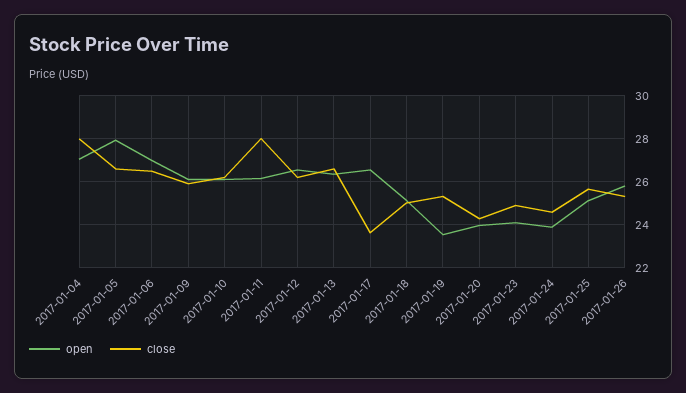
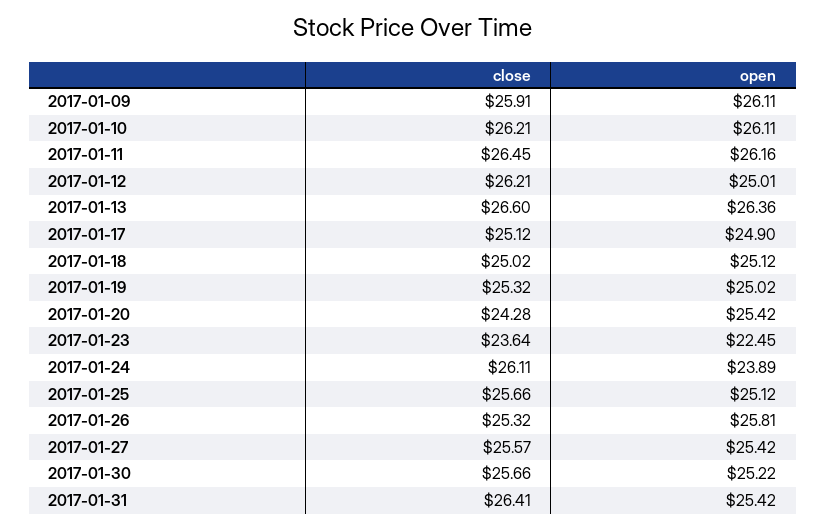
open, 2017-01-04: 27 -> none
close, 2017-01-04: 28 -> none
open, 2017-01-05: 28 -> none
close, 2017-01-05: 26.5 -> none
open, 2017-01-06: 27 -> none
close, 2017-01-06: 26.5 -> none
close, 2017-01-11: 28 -> 26.45
open, 2017-01-12: 26.5 -> 25.01
open, 2017-01-17: 26.5 -> 24.9
close, 2017-01-17: 23.5 -> 25.12
open, 2017-01-19: 23.5 -> 25.02
open, 2017-01-20: 24 -> 25.42
open, 2017-01-23: 24 -> 22.45
close, 2017-01-23: 25 -> 23.64
close, 2017-01-24: 24.5 -> 26.11
close, 2017-01-27: none -> 25.57
open, 2017-01-27: none -> 25.42
close, 2017-01-30: none -> 25.66
open, 2017-01-30: none -> 25.22
close, 2017-01-31: none -> 26.41
open, 2017-01-31: none -> 25.42

